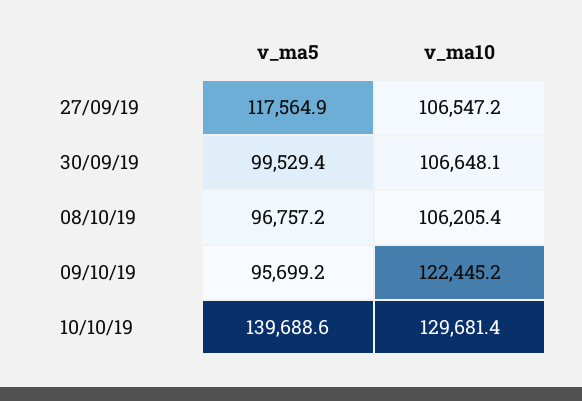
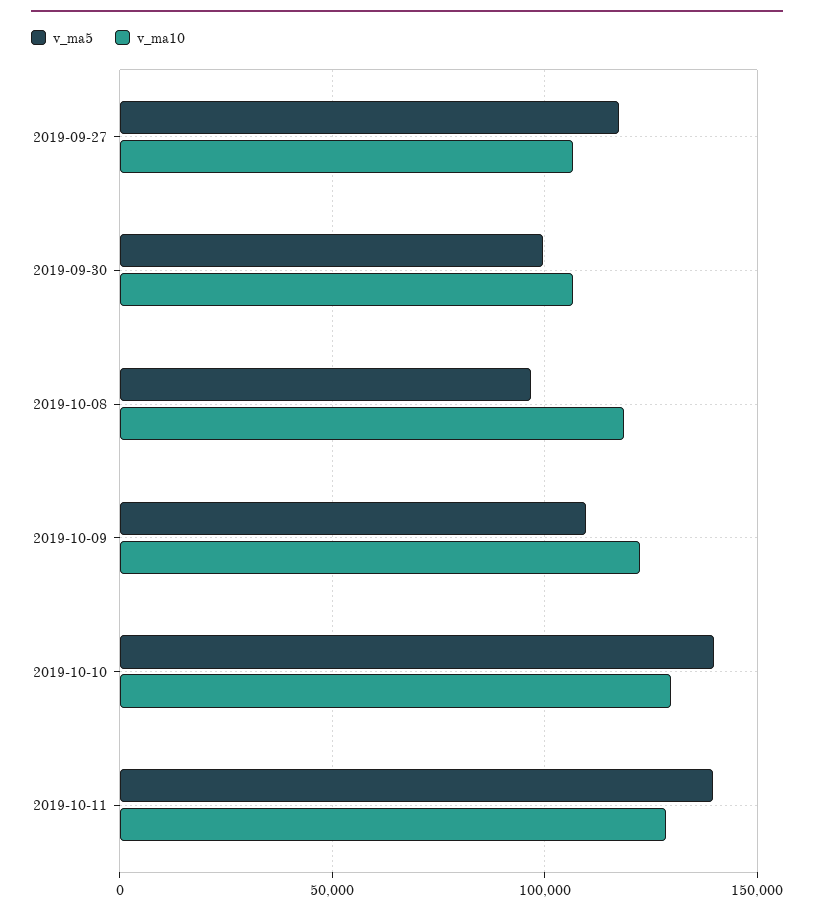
v_ma10, 08/10/19: 106205.4 -> 120000
v_ma5, 09/10/19: 95699.2 -> 110000
v_ma5, 2019-10-11: none -> 140000
v_ma10, 2019-10-11: none -> 130000

